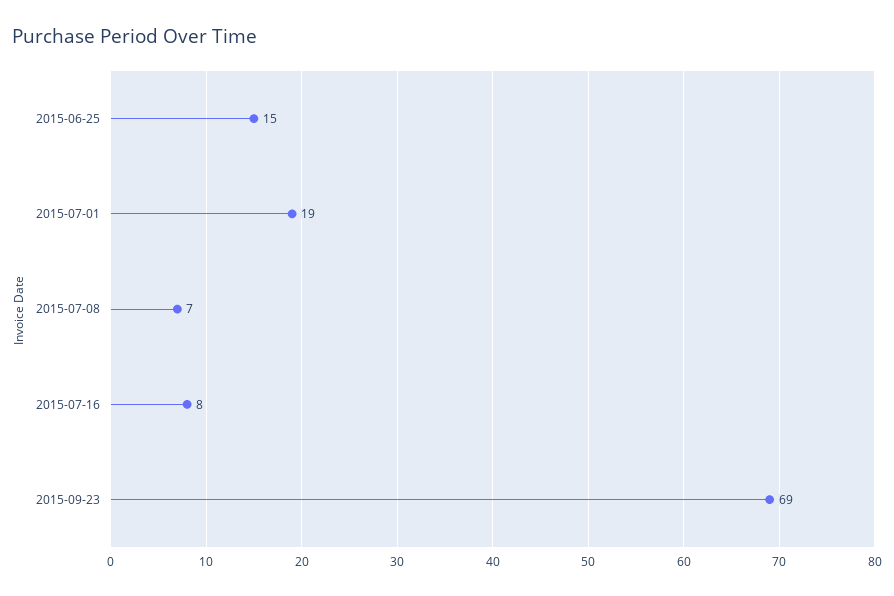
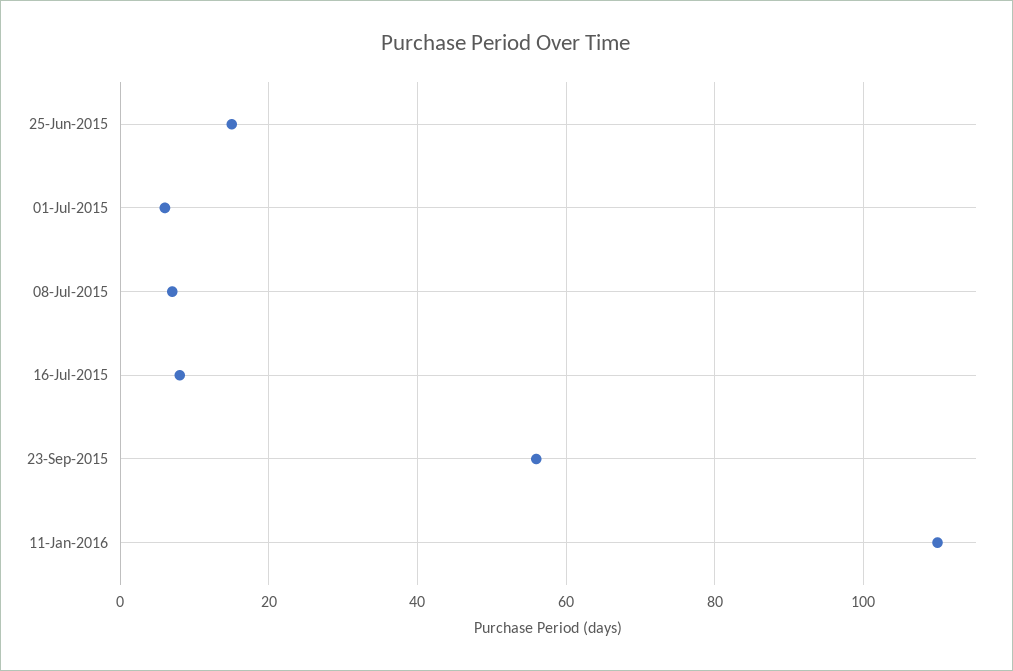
2015-07-01: 19 -> 5
2015-09-23: 69 -> 55
11-Jan-2016: none -> 110

